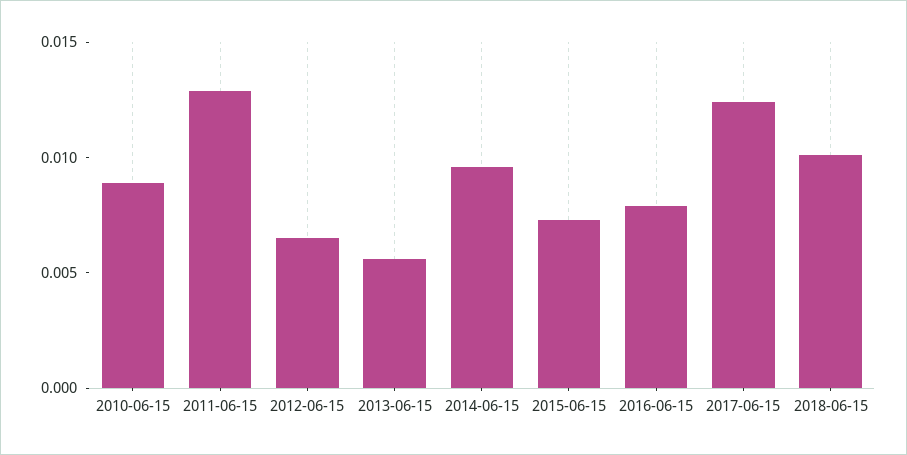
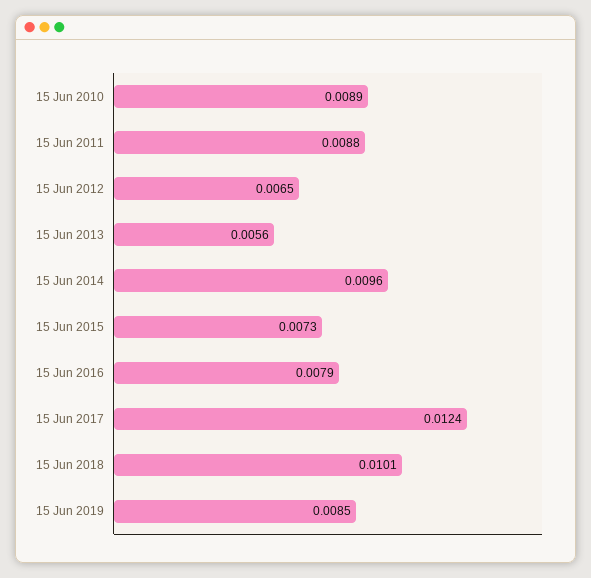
2011-06-15: 0.013 -> 0.0088
15 Jun 2019: none -> 0.0085

